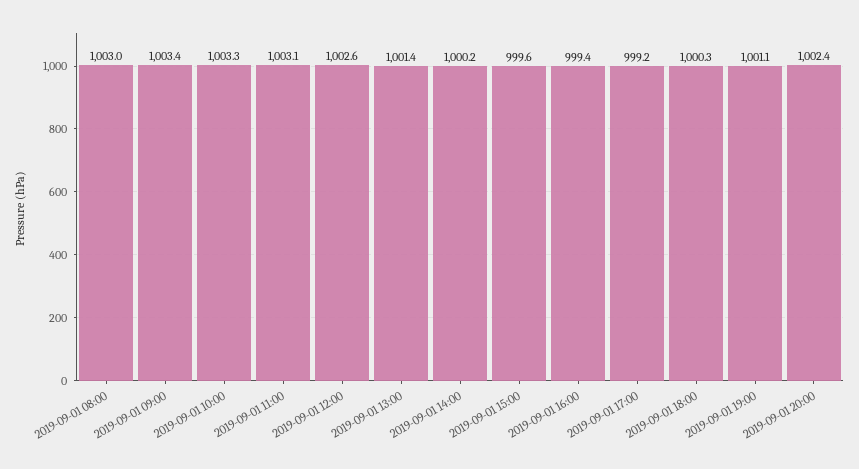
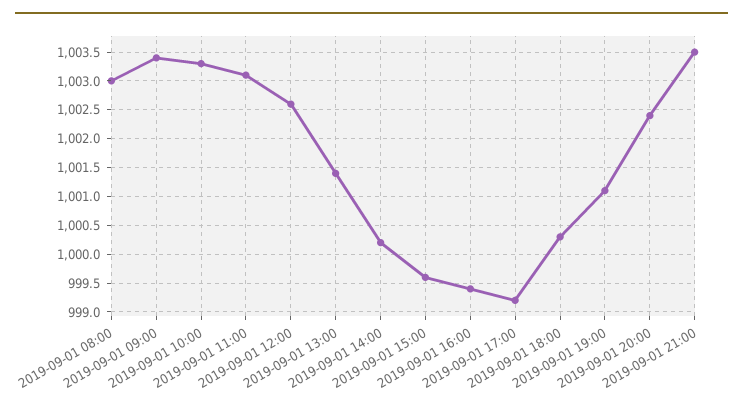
2019-09-01 21:00: none -> 1003.5

